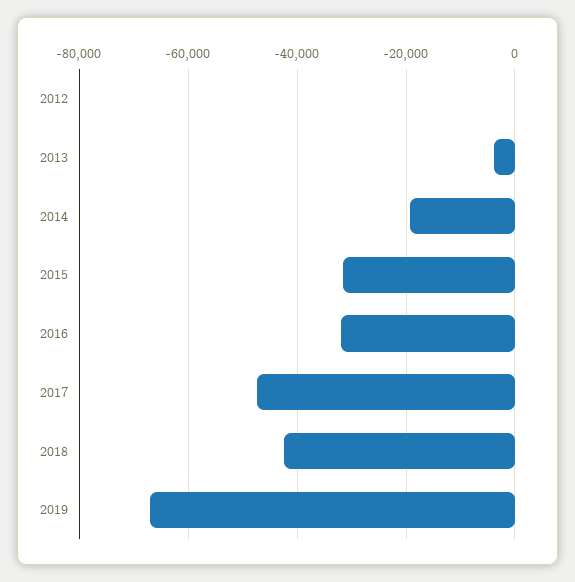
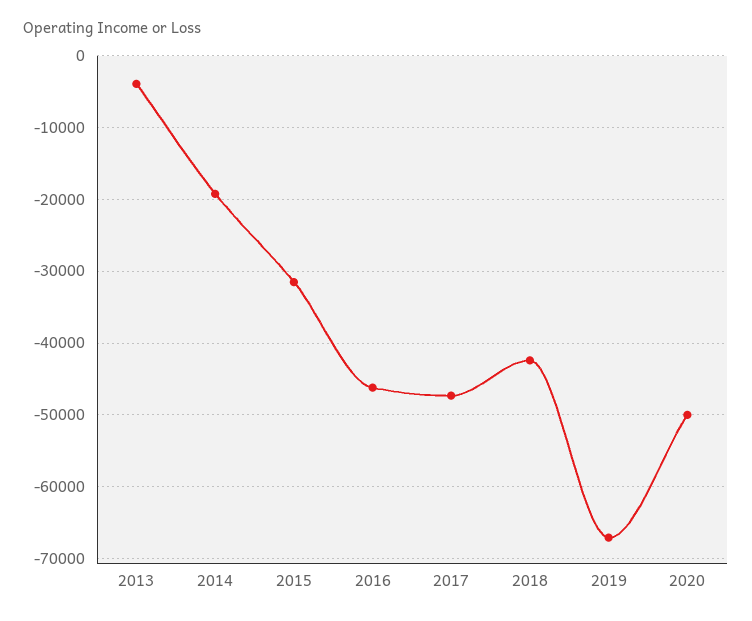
2012: 0 -> none
2016: -32000 -> -46000
2020: none -> -50000

